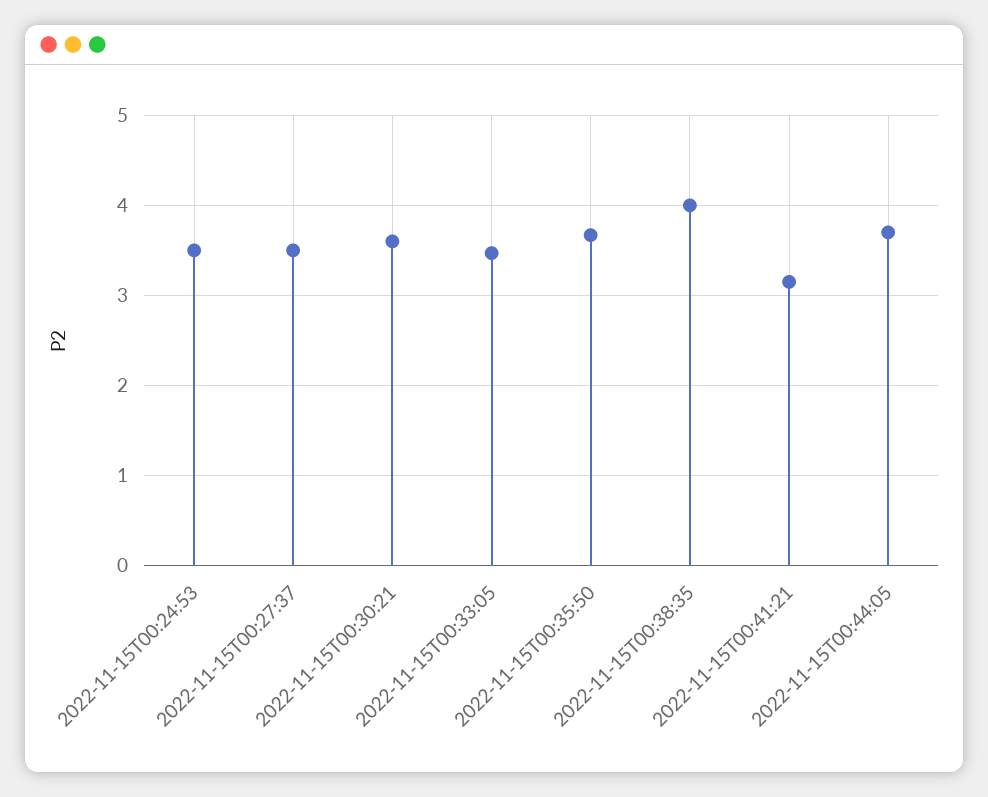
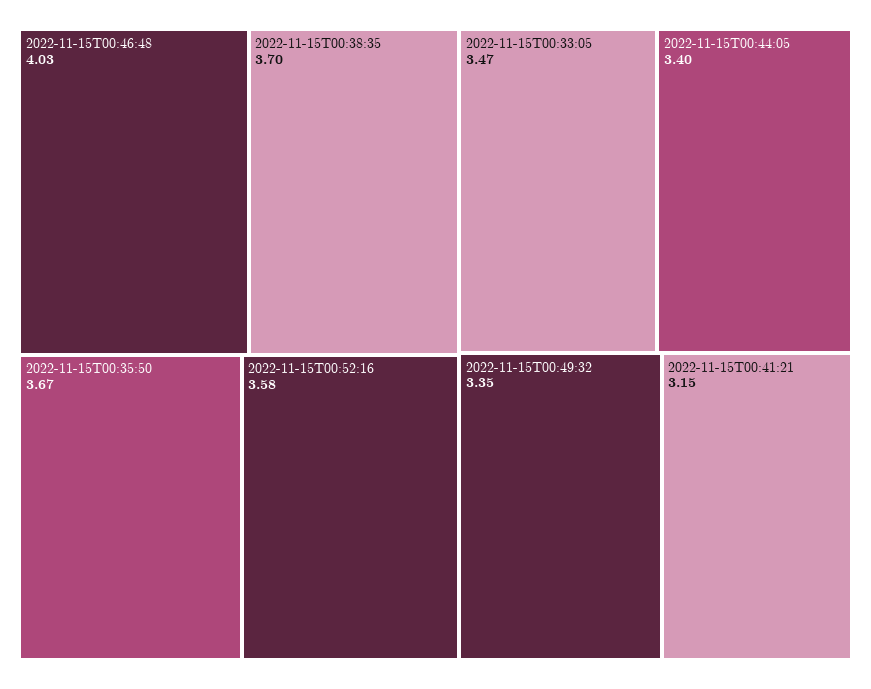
2022-11-15T00:24:53: 3.5 -> none
2022-11-15T00:27:37: 3.5 -> none
2022-11-15T00:30:21: 3.6 -> none
2022-11-15T00:38:35: 4 -> 3.7
2022-11-15T00:44:05: 3.7 -> 3.4
2022-11-15T00:46:48: none -> 4.03
2022-11-15T00:52:16: none -> 3.58
2022-11-15T00:49:32: none -> 3.35

